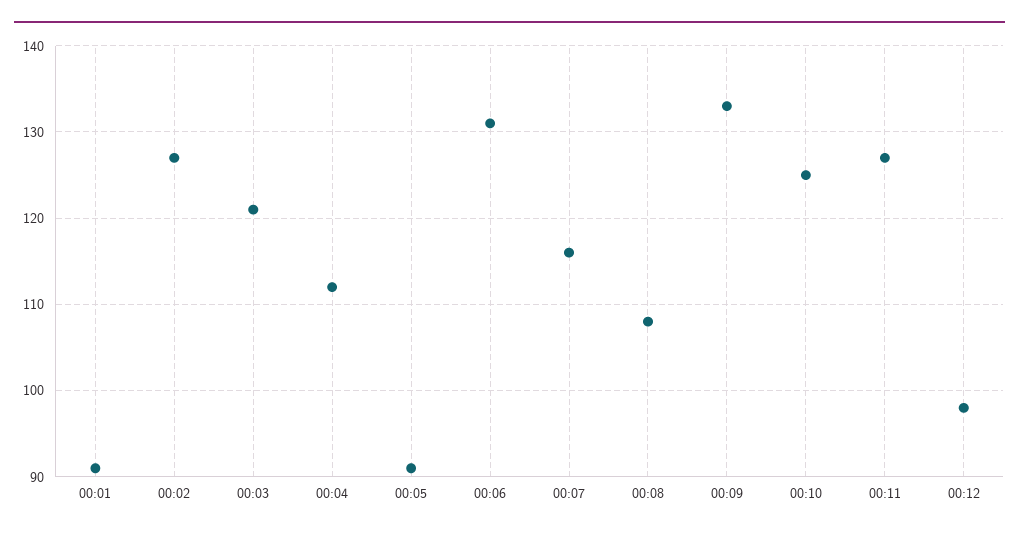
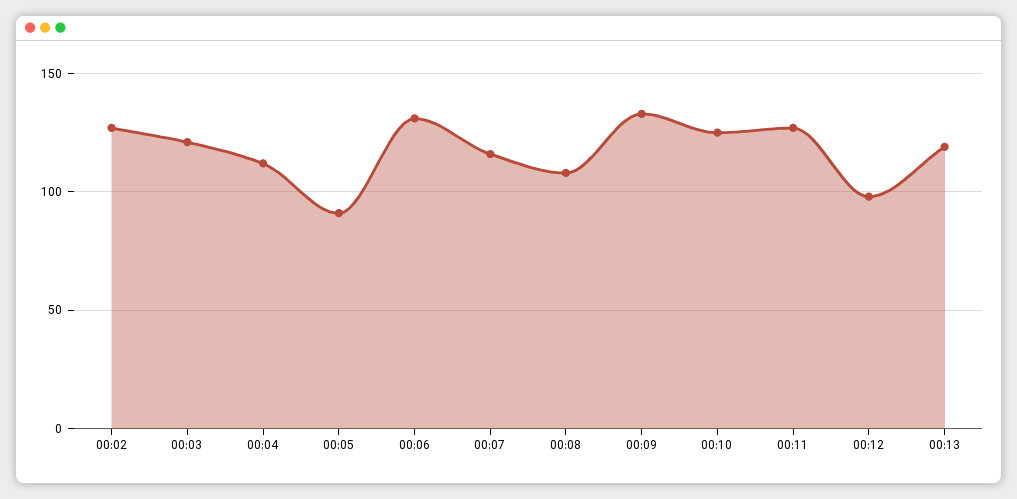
00:01: 91 -> none
00:13: none -> 120

